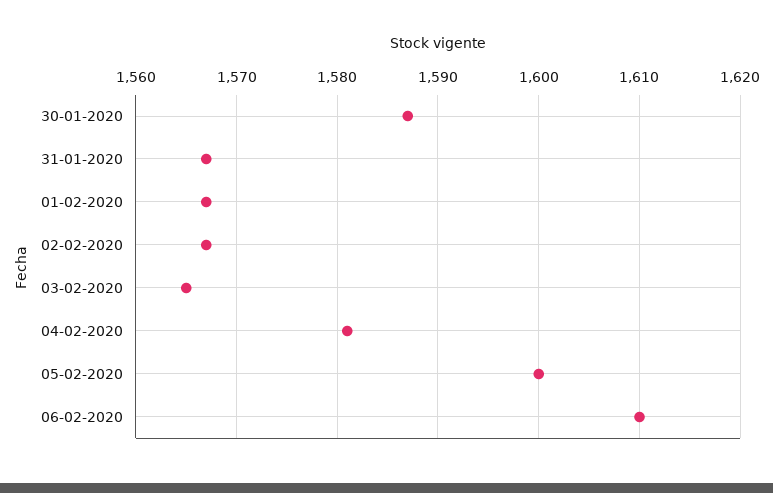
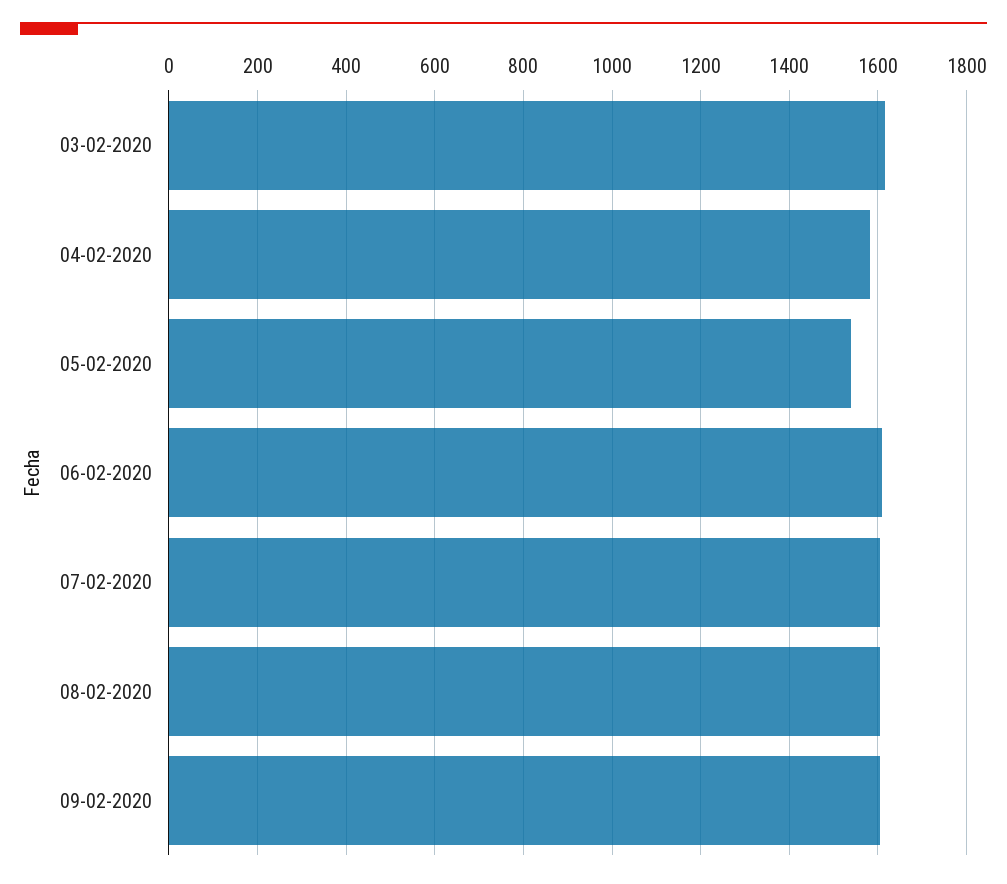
30-01-2020: 1587 -> none
31-01-2020: 1567 -> none
01-02-2020: 1567 -> none
02-02-2020: 1567 -> none
03-02-2020: 1565 -> 1620
05-02-2020: 1600 -> 1540
07-02-2020: none -> 1600
08-02-2020: none -> 1600
09-02-2020: none -> 1600

